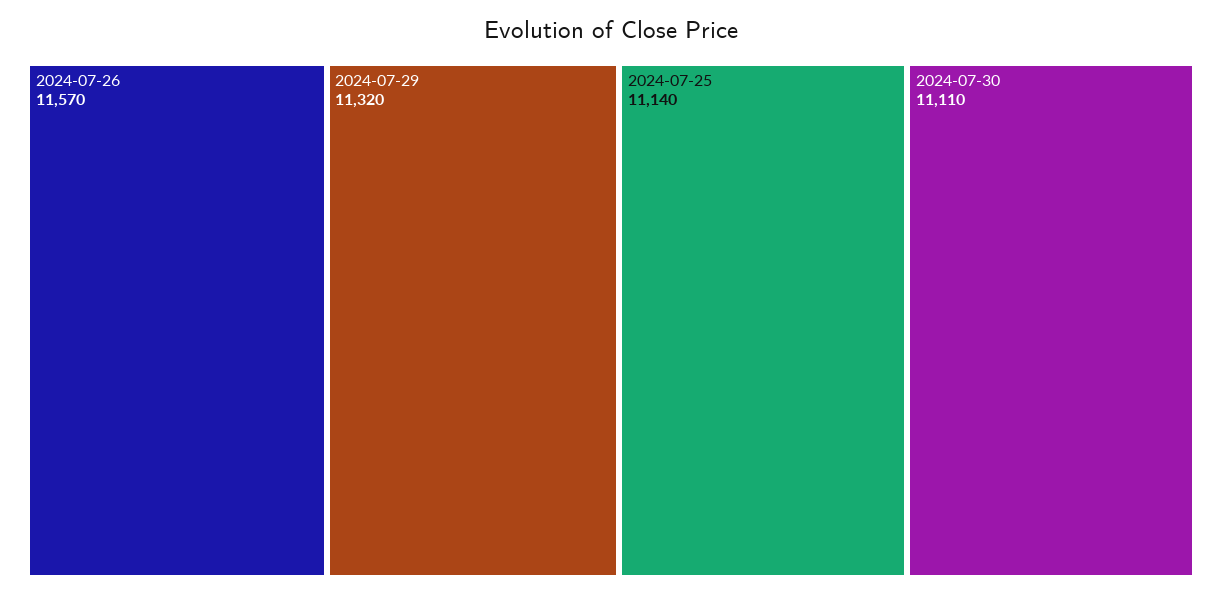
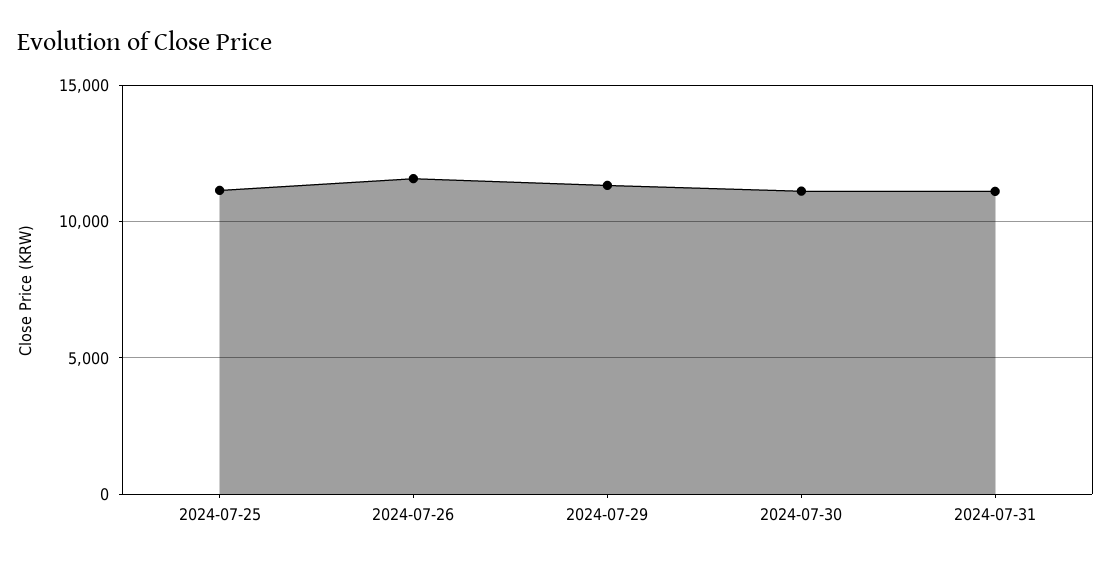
2024-07-31: none -> 11000

